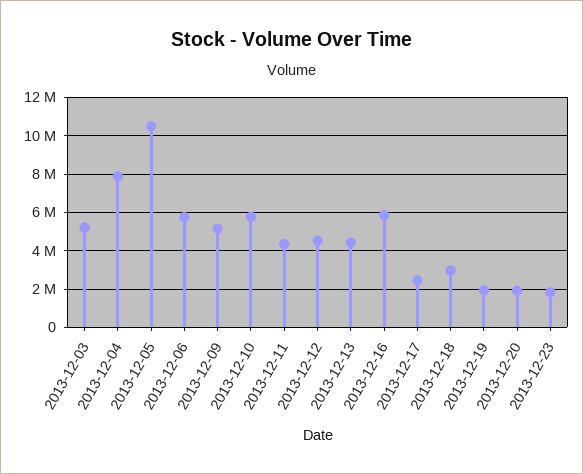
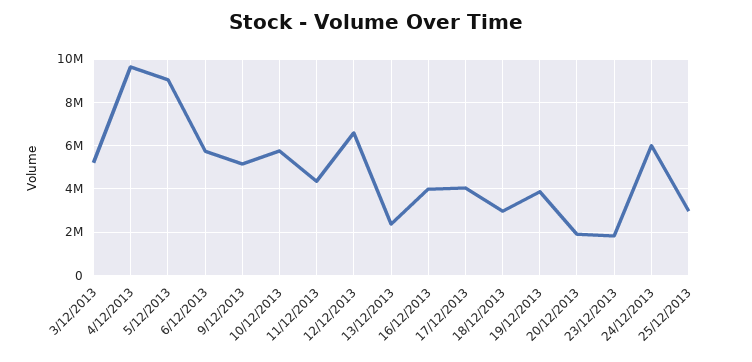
2013-12-04: 8000000 -> 9500000
2013-12-05: 10500000 -> 9000000
2013-12-12: 4500000 -> 6500000
2013-12-13: 4500000 -> 2500000
2013-12-16: 6000000 -> 4000000
2013-12-17: 2500000 -> 4000000
2013-12-19: 2000000 -> 4000000
24/12/2013: none -> 6000000
25/12/2013: none -> 3000000

